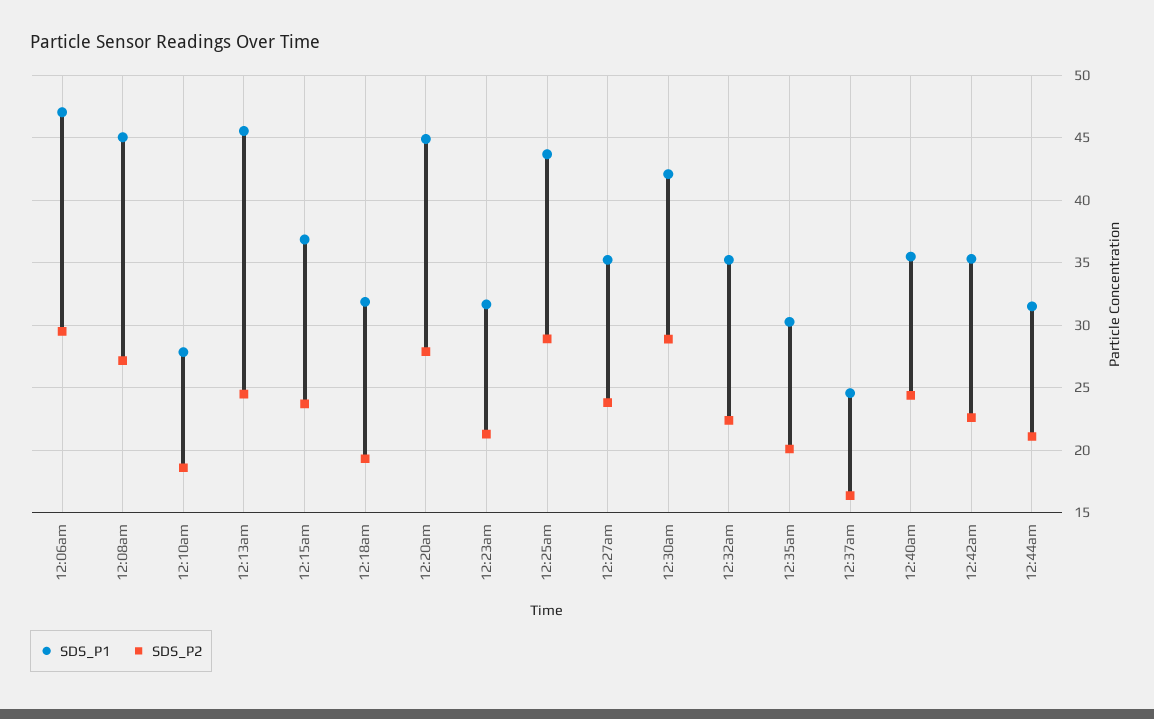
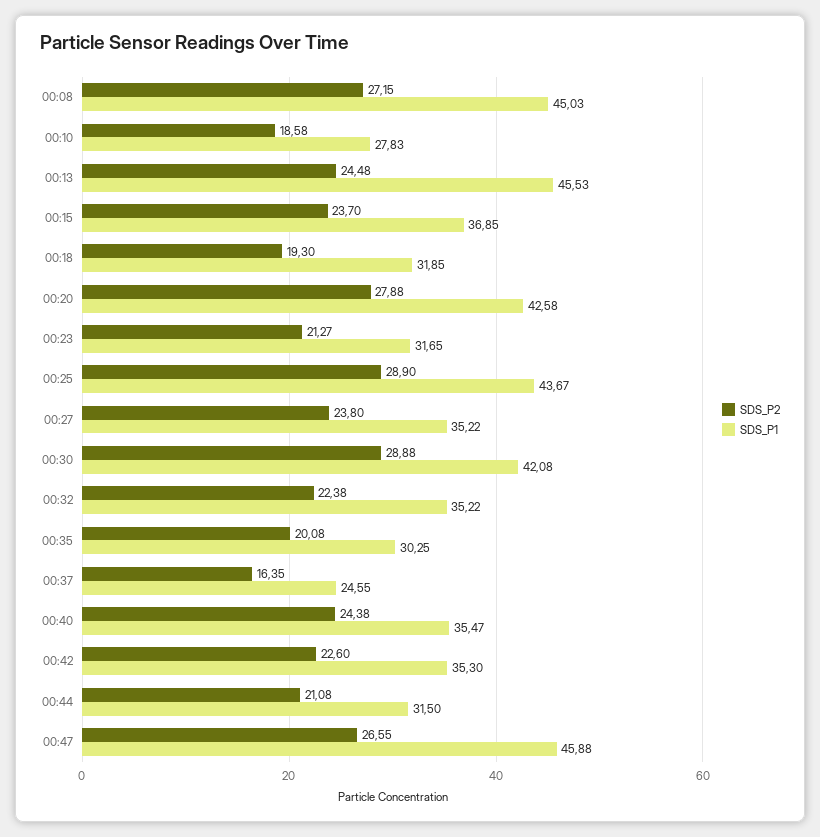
SDS_P1, 12:06am: 47 -> none
SDS_P2, 12:06am: 29.5 -> none
SDS_P1, 12:20am: 45 -> 42.58
SDS_P2, 00:47: none -> 26.55
SDS_P1, 00:47: none -> 45.88

